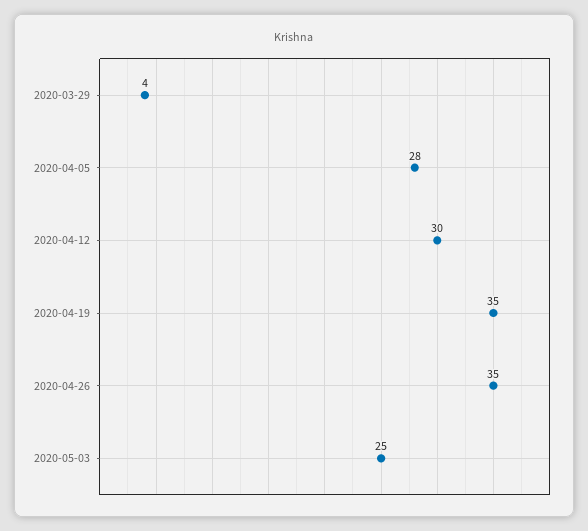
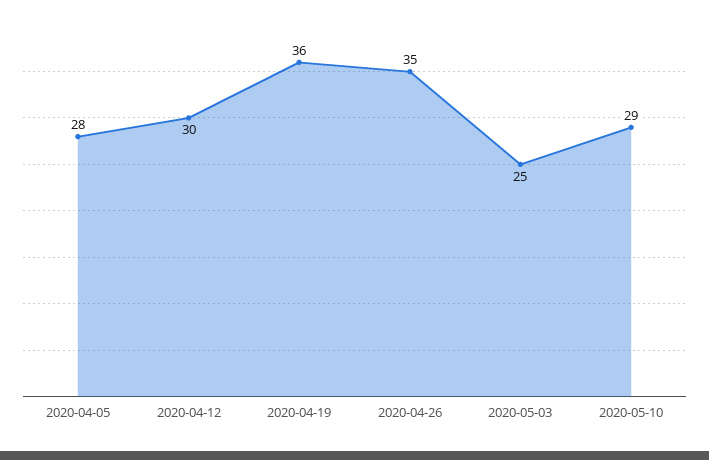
2020-03-29: 4 -> none
2020-04-19: 35 -> 36
2020-05-10: none -> 29

